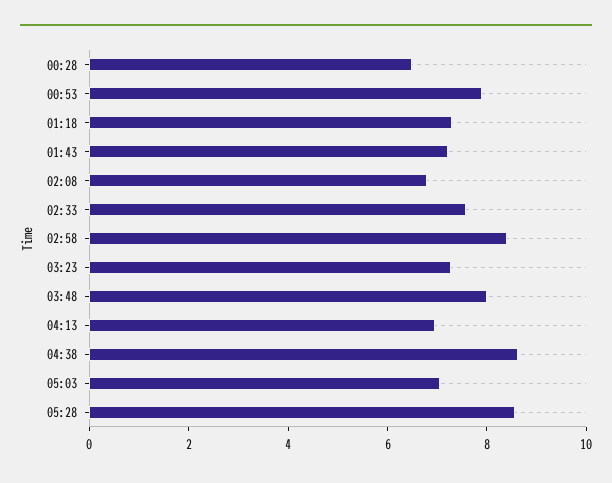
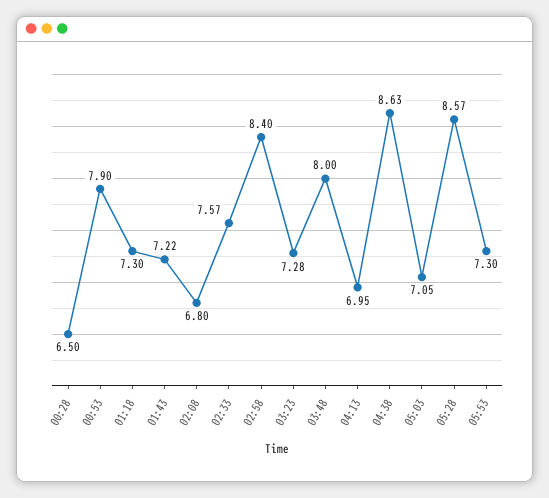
05:53: none -> 7.3

